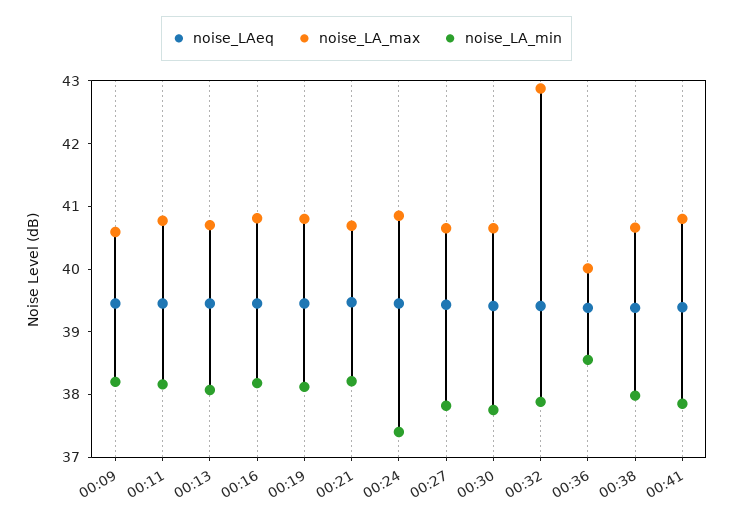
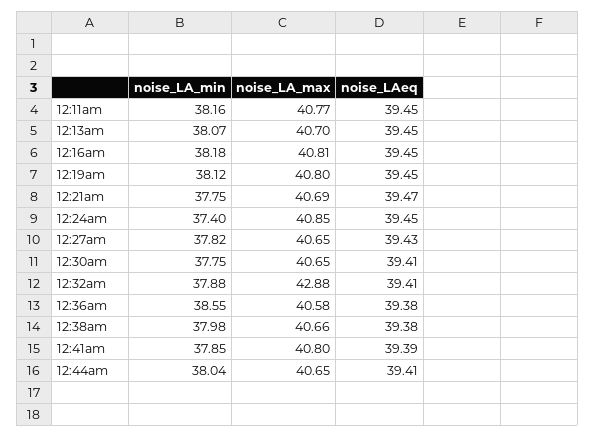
noise_LAeq, 00:09: 39.4 -> none
noise_LA_max, 00:09: 40.6 -> none
noise_LA_min, 00:09: 38.2 -> none
noise_LA_min, 00:21: 38.2 -> 37.75
noise_LA_max, 00:36: 40 -> 40.58
noise_LA_min, 12:44am: none -> 38.04
noise_LA_max, 12:44am: none -> 40.65
noise_LAeq, 12:44am: none -> 39.41

